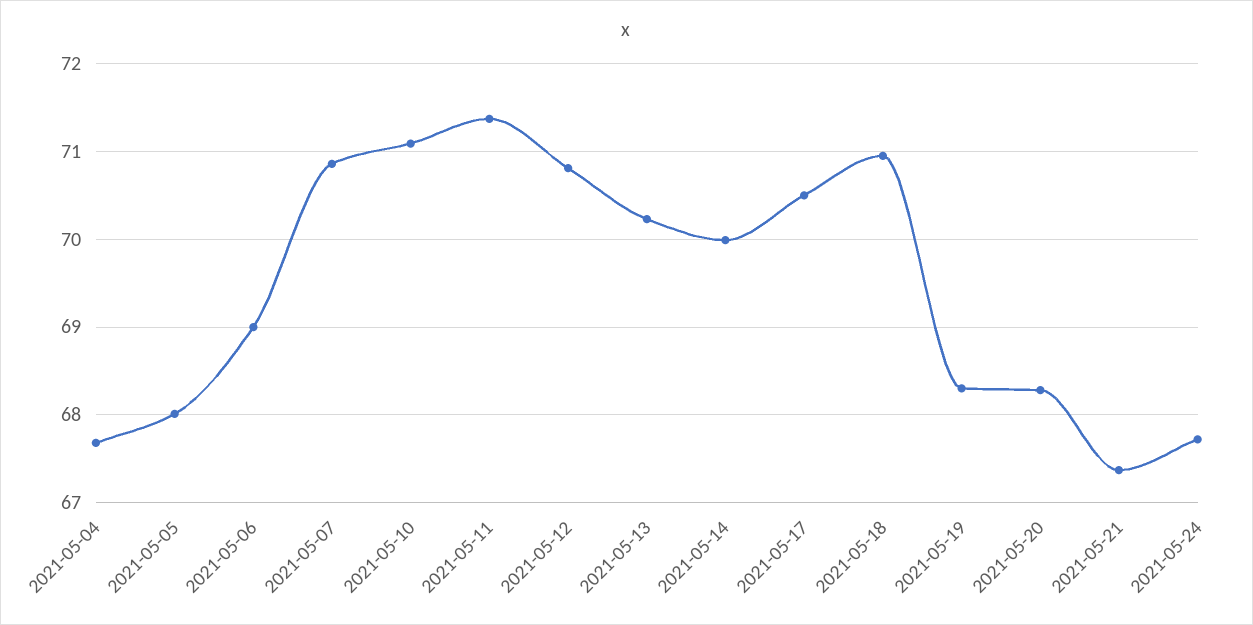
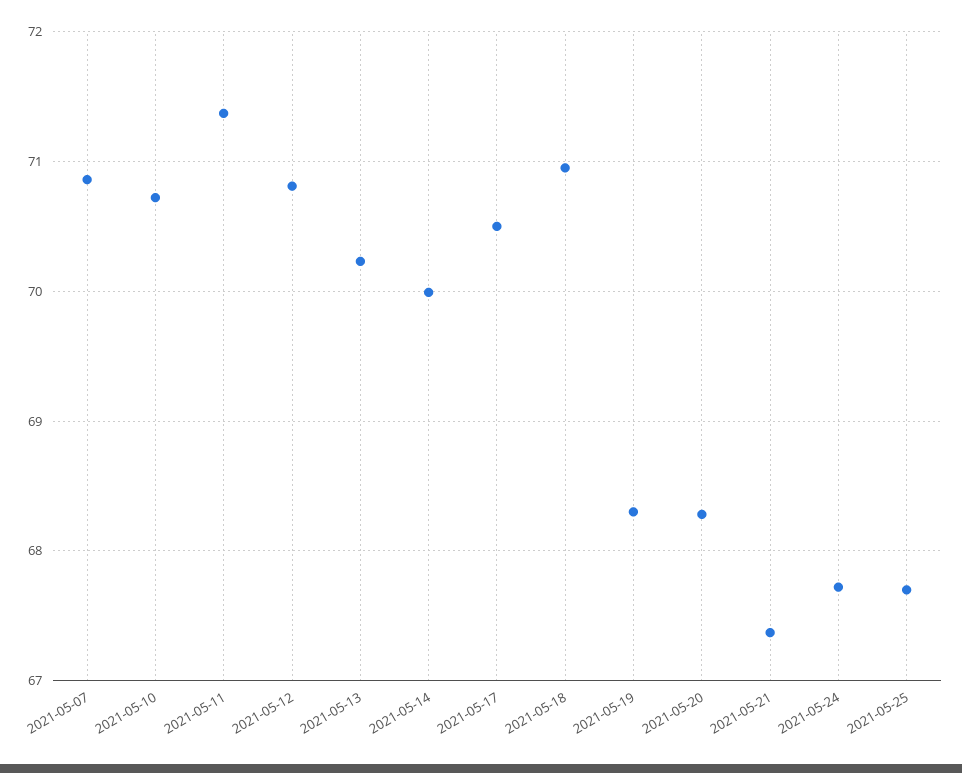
2021-05-04: 67.7 -> none
2021-05-05: 68 -> none
2021-05-06: 69 -> none
2021-05-10: 71.1 -> 70.7
2021-05-25: none -> 67.7

